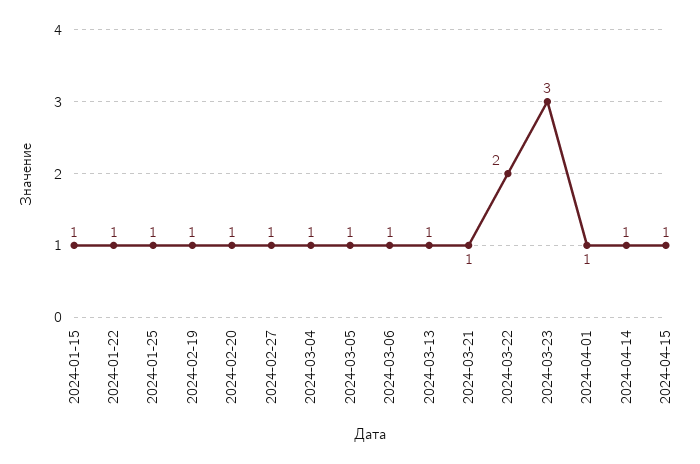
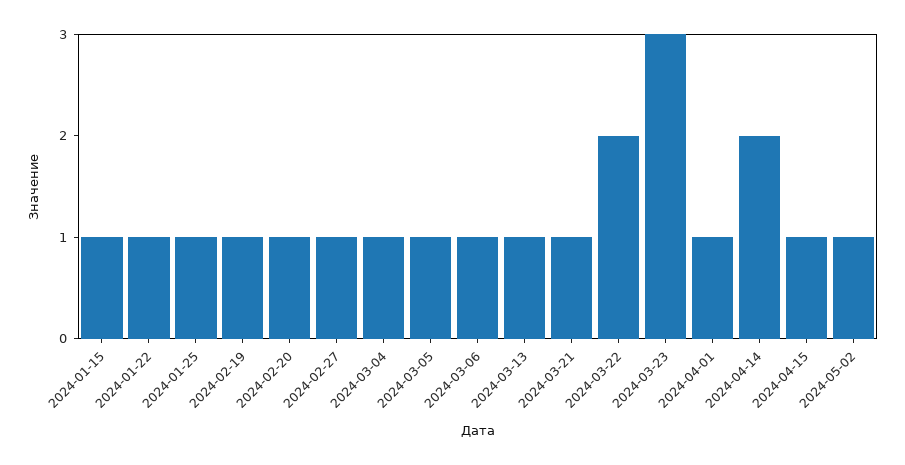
2024-04-14: 1 -> 2
2024-05-02: none -> 1

